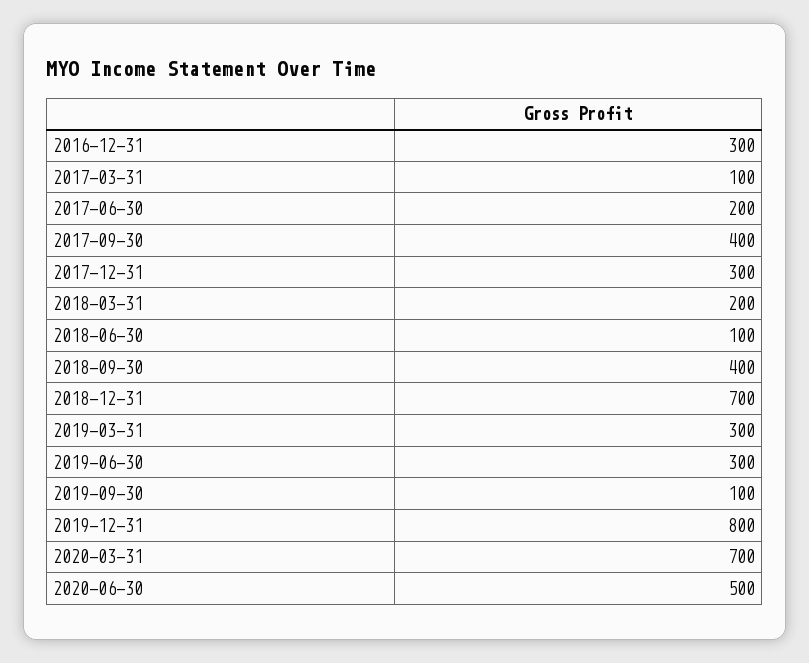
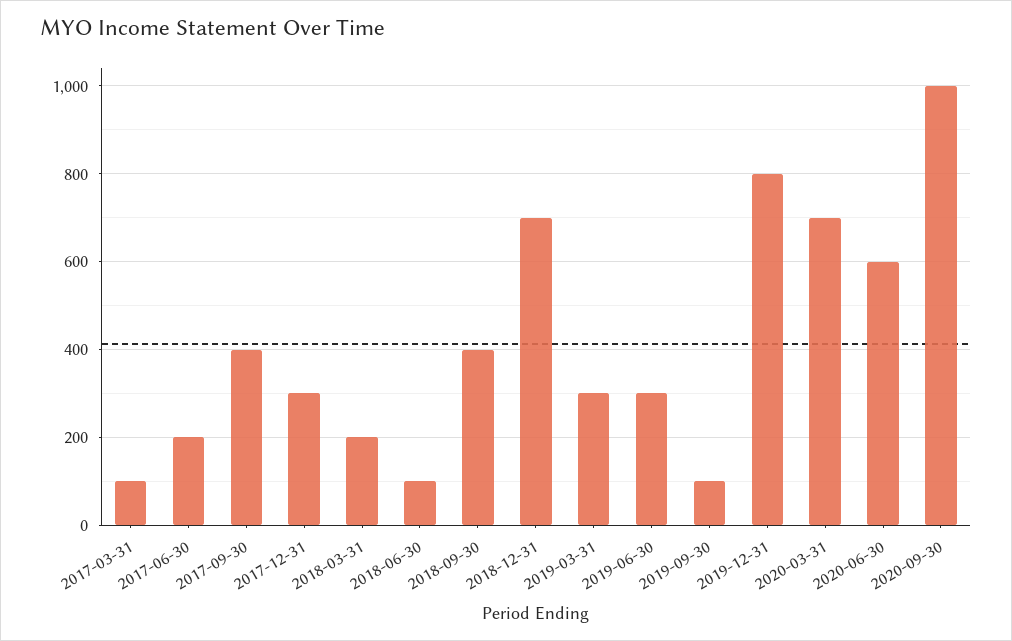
2016-12-31: 300 -> none
2020-06-30: 500 -> 600
2020-09-30: none -> 1000

